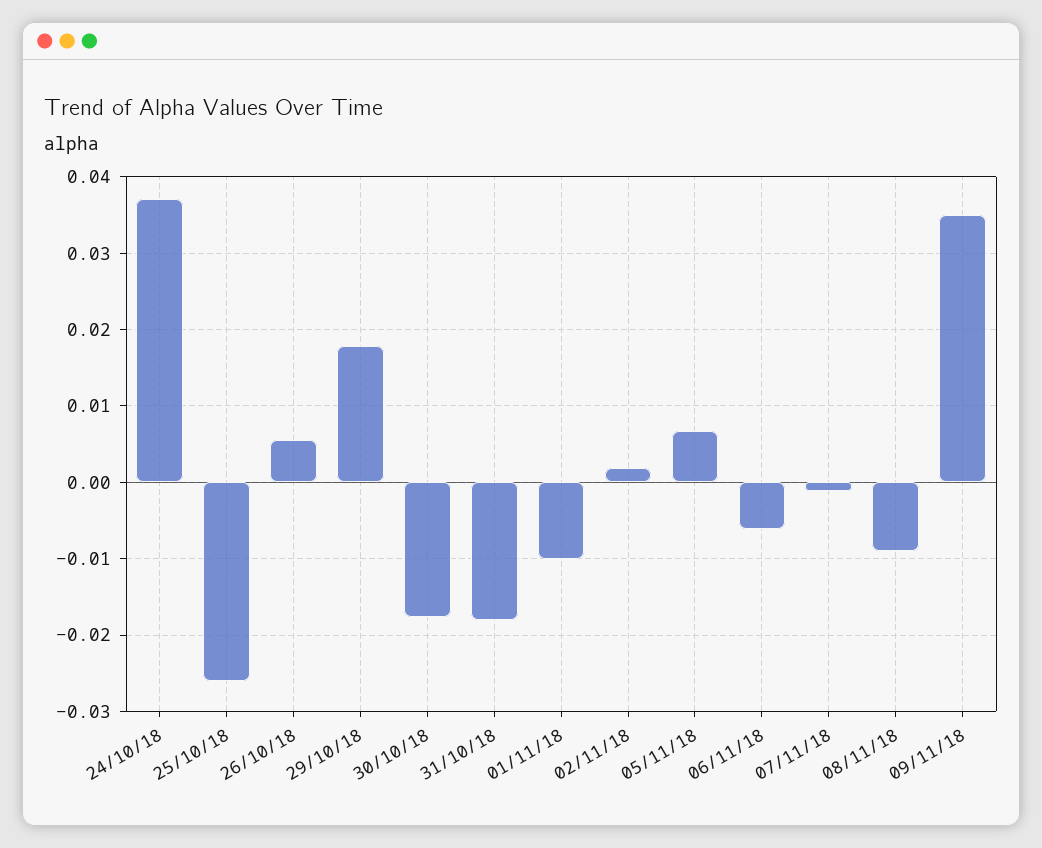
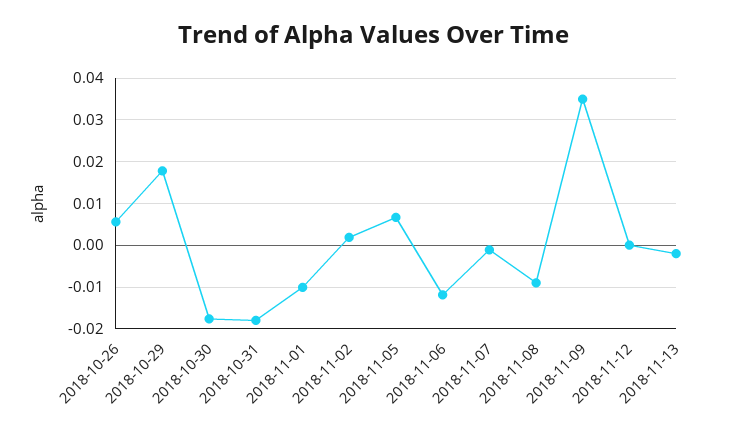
24/10/18: 0.037 -> none
25/10/18: -0.026 -> none
06/11/18: -0.006 -> -0.012
2018-11-12: none -> 0
2018-11-13: none -> -0.002

